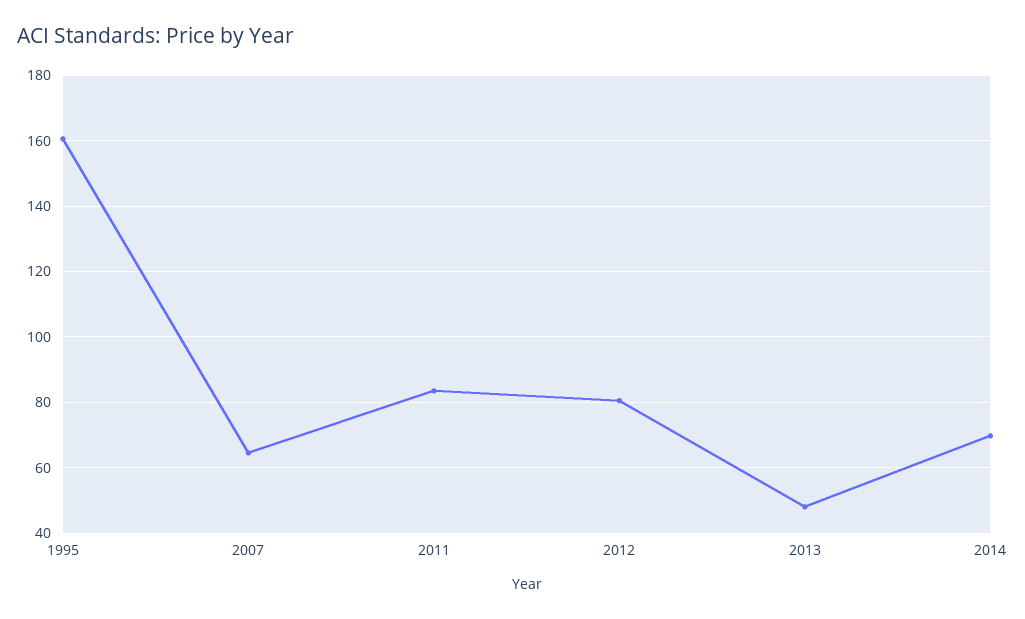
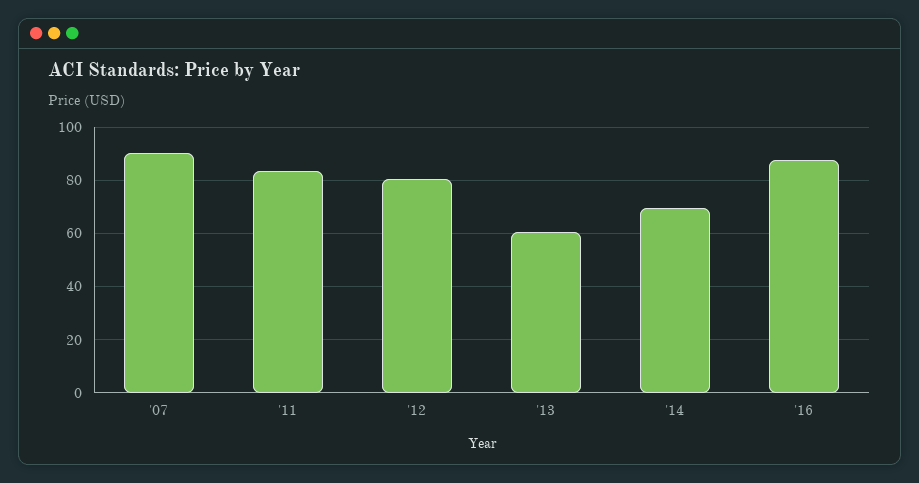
1995: 160 -> none
2007: 64 -> 90
2013: 48 -> 60
'16: none -> 87.5

